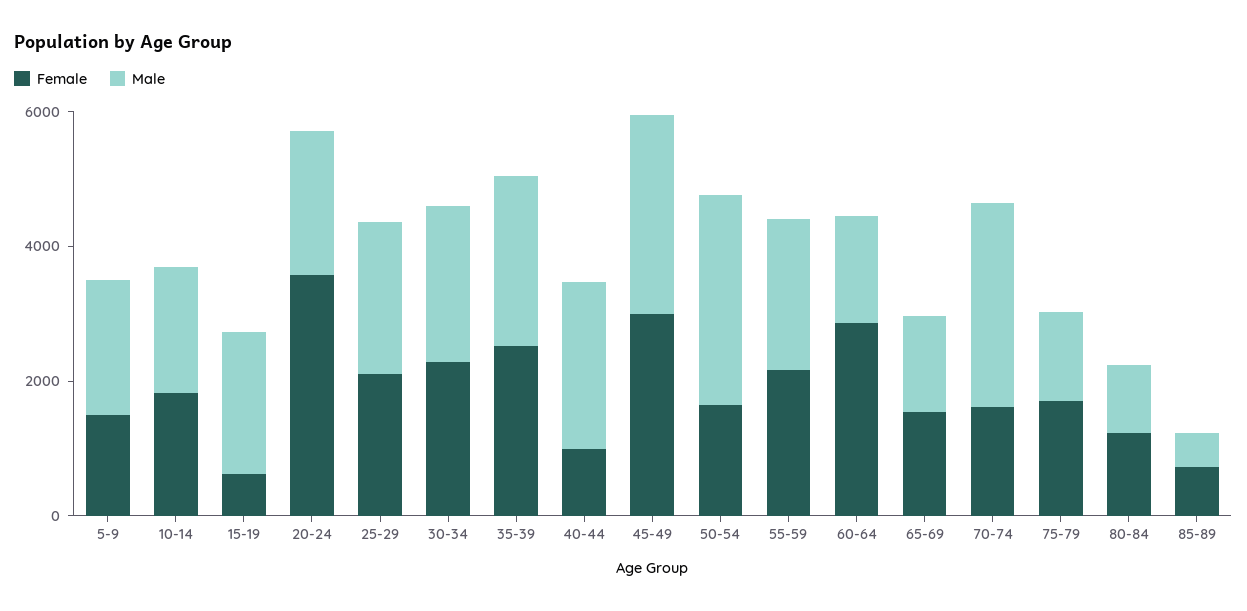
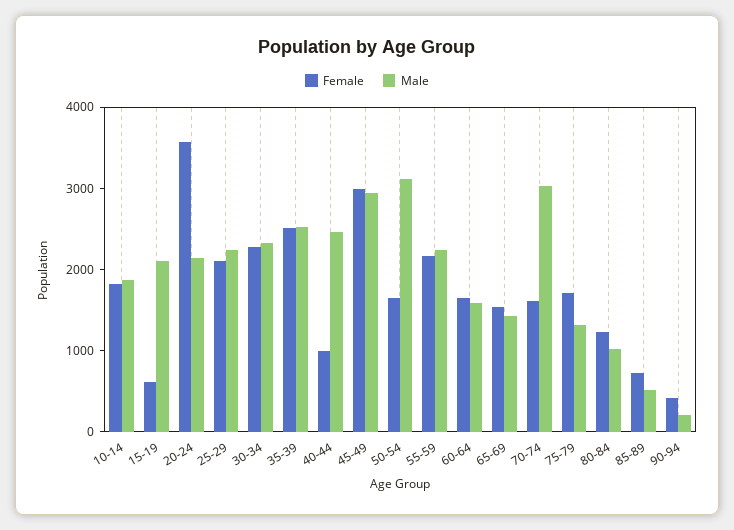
Female, 5-9: 1500 -> none
Male, 5-9: 2000 -> none
Female, 60-64: 3000 -> 1600
Female, 90-94: none -> 400
Male, 90-94: none -> 200

